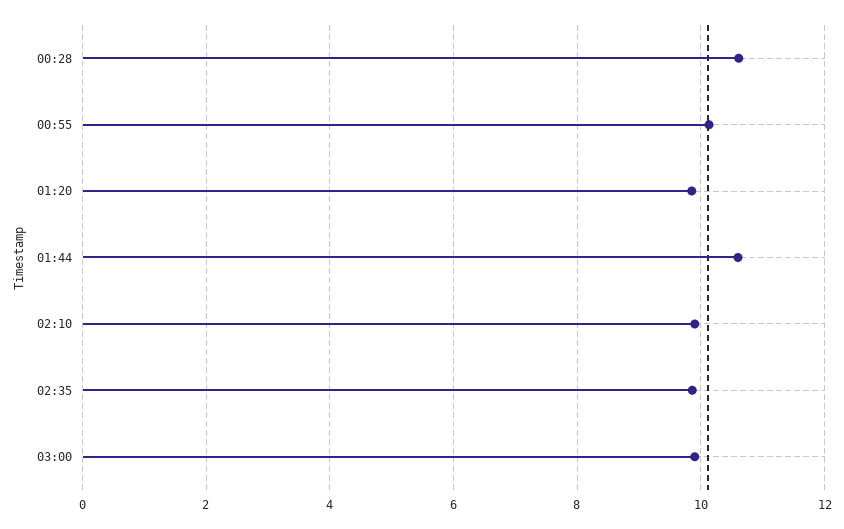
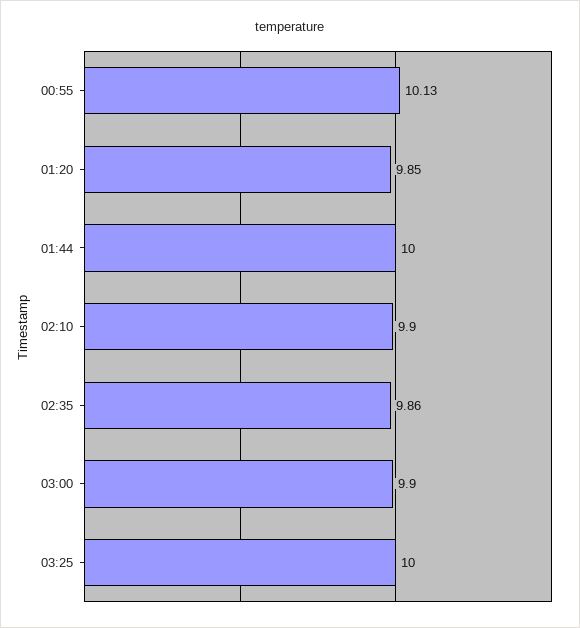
00:28: 10.6 -> none
01:44: 10.6 -> 10
03:25: none -> 10

